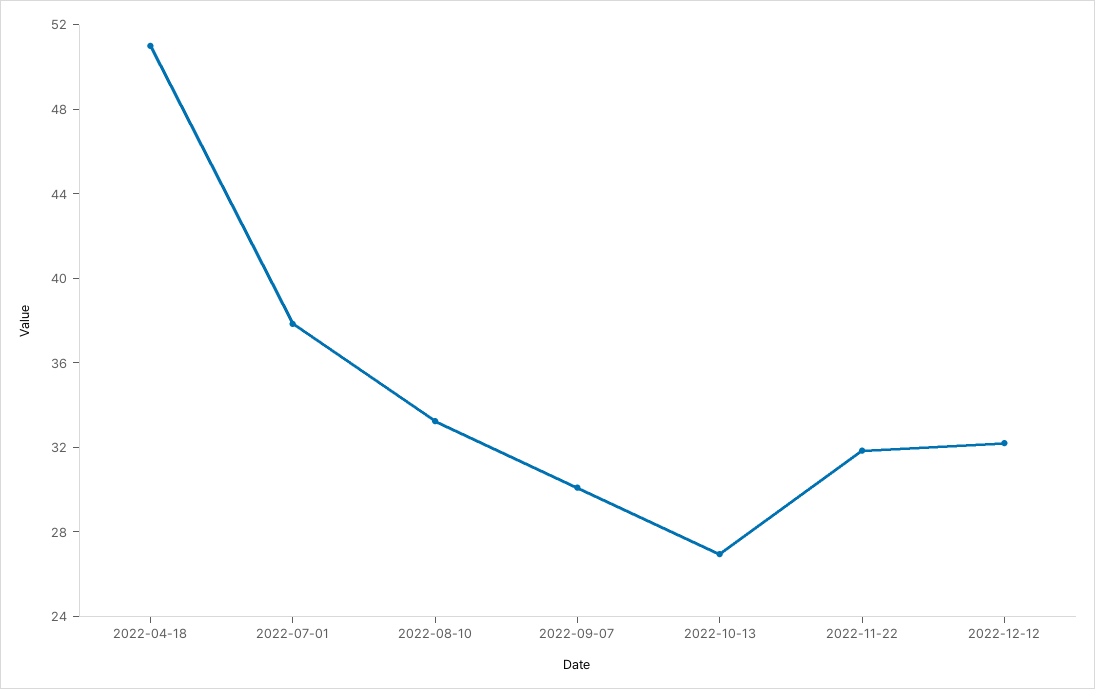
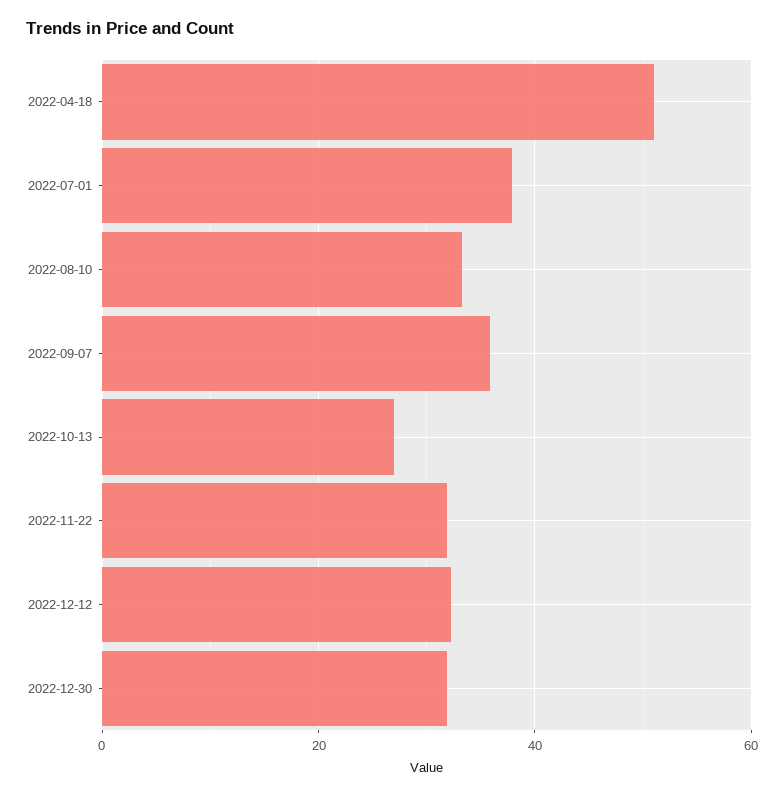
2022-09-07: 30 -> 36
2022-12-30: none -> 32

